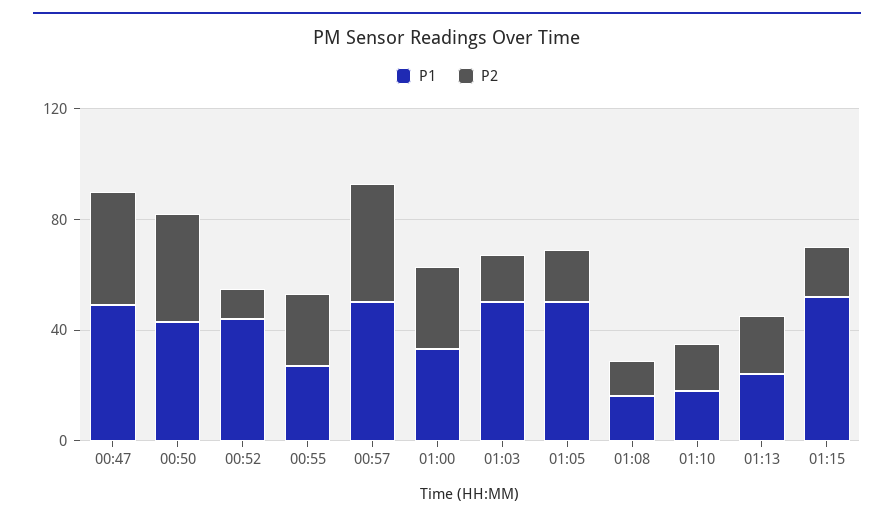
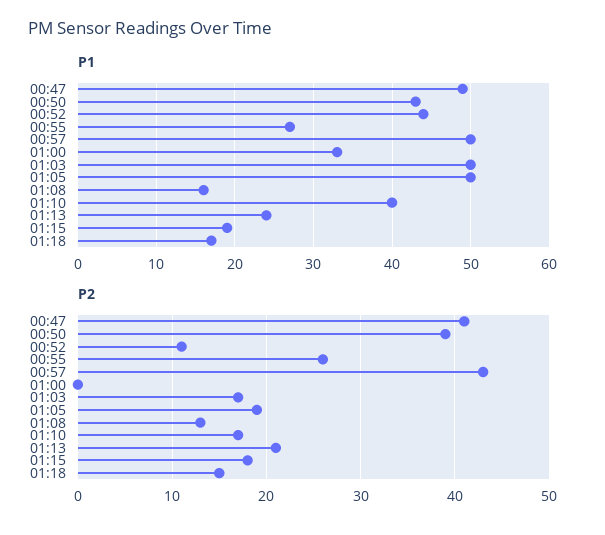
P2, 01:00: 30 -> 0
P1, 01:10: 20 -> 40
P1, 01:15: 50 -> 19
P1, 01:18: none -> 17
P2, 01:18: none -> 15

